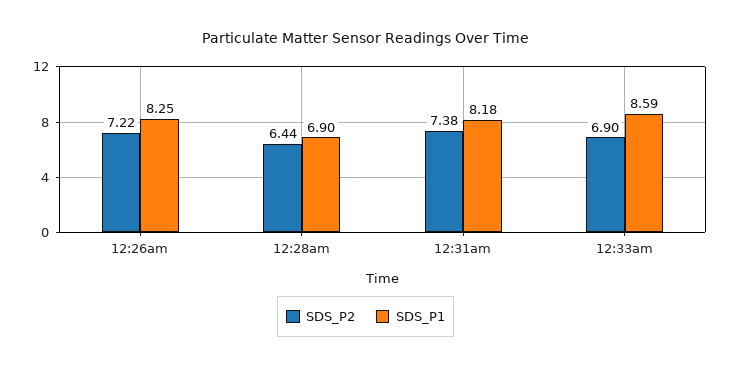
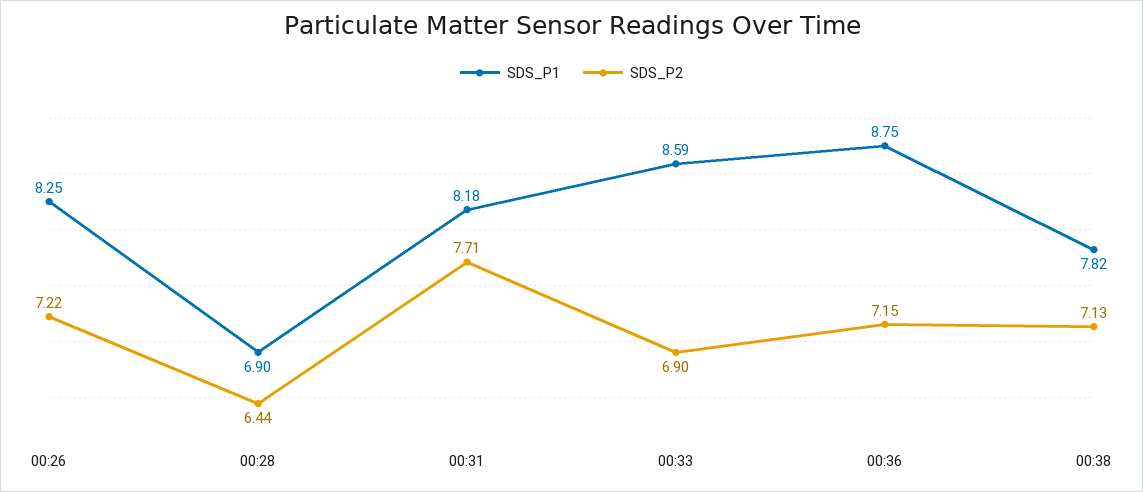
SDS_P2, 12:31am: 7.38 -> 7.71
SDS_P1, 00:36: none -> 8.75
SDS_P2, 00:36: none -> 7.15
SDS_P1, 00:38: none -> 7.82
SDS_P2, 00:38: none -> 7.13

